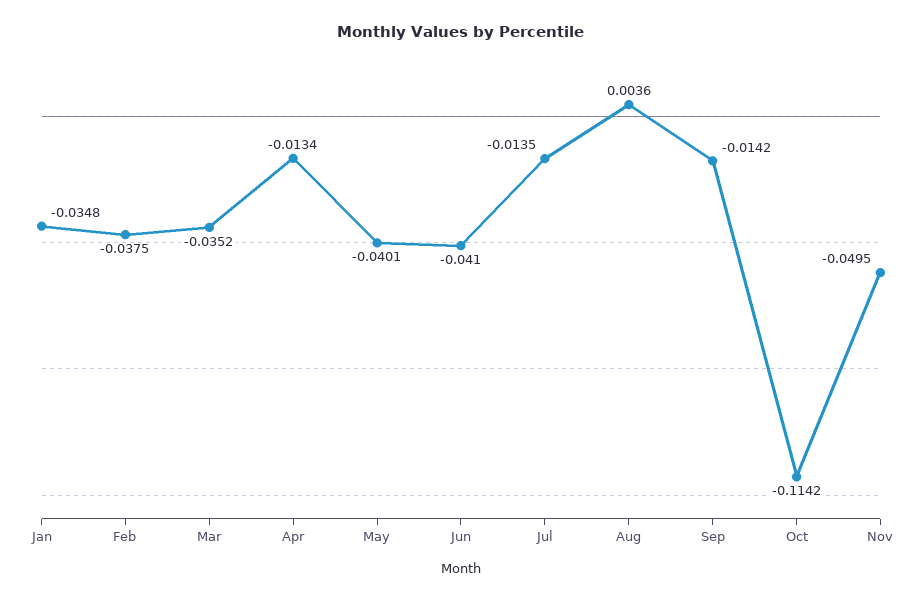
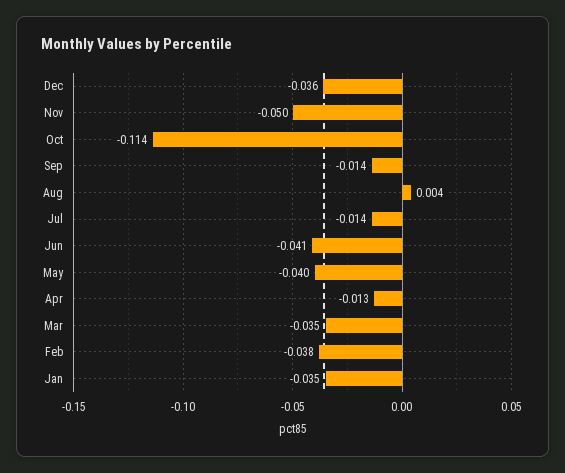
Dec: none -> -0.036

